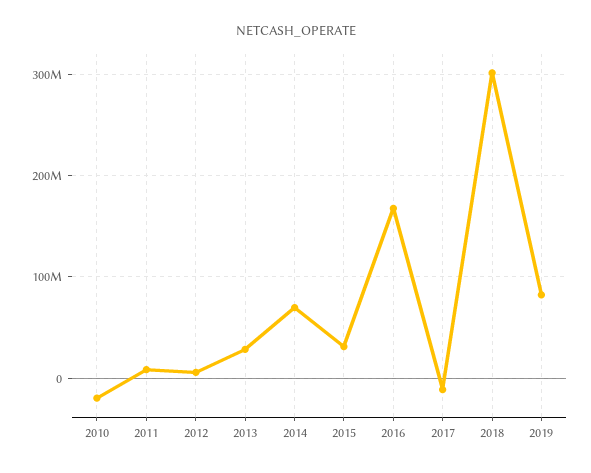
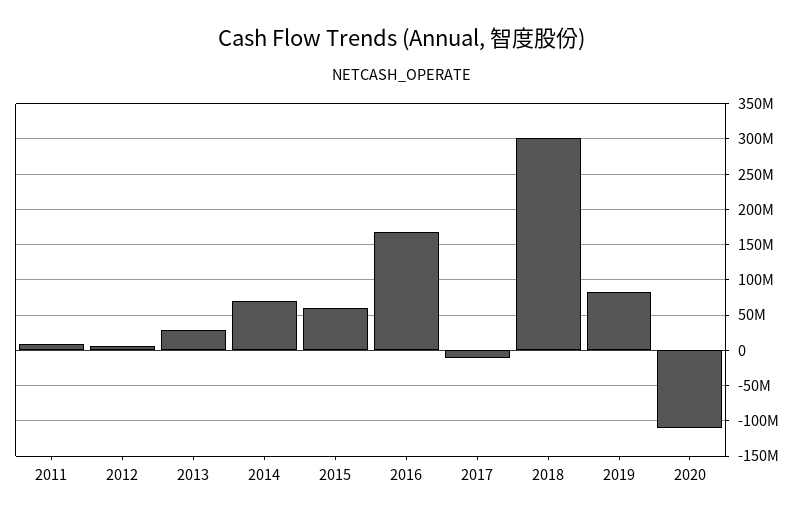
2010: -20000000 -> none
2015: 30000000 -> 60000000
2020: none -> -110000000

